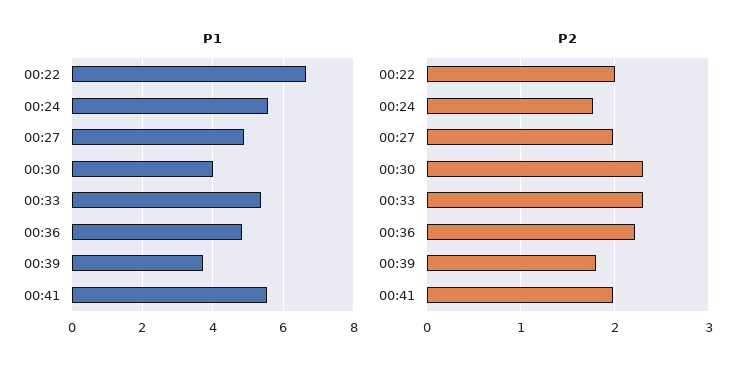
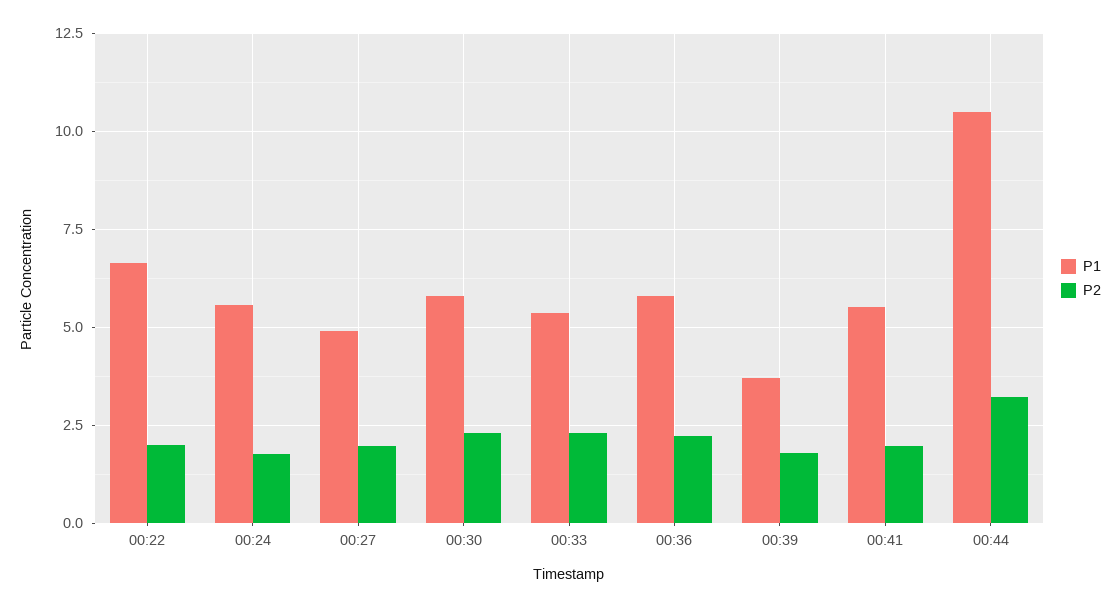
P1, 00:30: 4 -> 5.75
P1, 00:36: 4.8 -> 5.75
P1, 00:44: none -> 10.5
P2, 00:44: none -> 3.25

